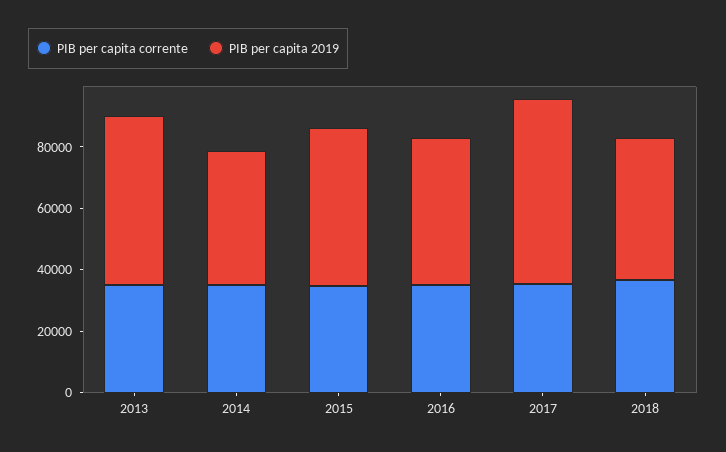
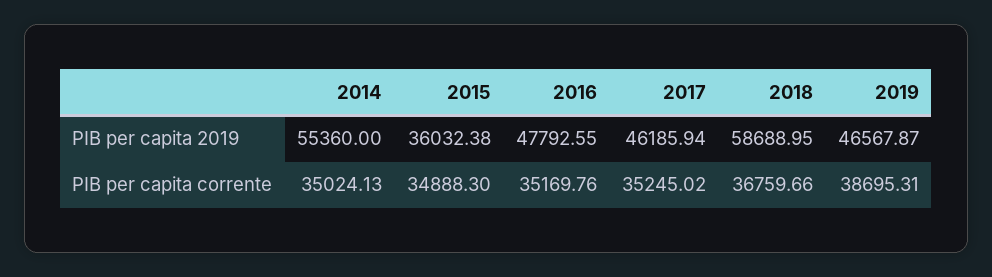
PIB per capita corrente, 2013: 35000 -> none
PIB per capita 2019, 2013: 55000 -> none
PIB per capita 2019, 2014: 45000 -> 55360
PIB per capita 2019, 2015: 50000 -> 36032.38
PIB per capita 2019, 2017: 60000 -> 46185.94
PIB per capita 2019, 2018: 45000 -> 58688.95
PIB per capita 2019, 2019: none -> 46567.87
PIB per capita corrente, 2019: none -> 38695.31

